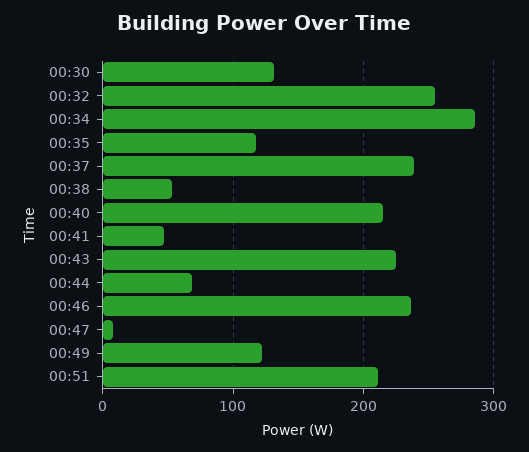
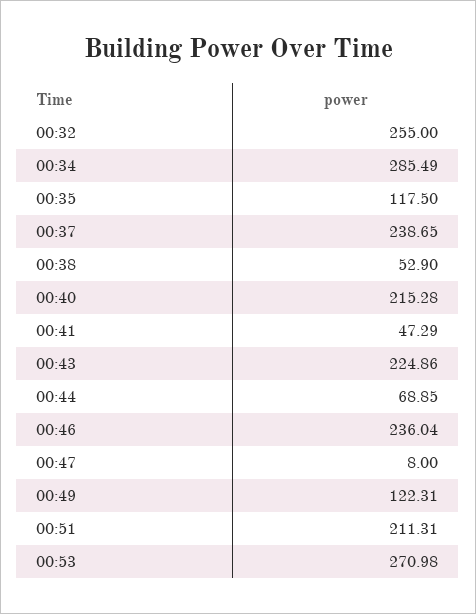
00:30: 130 -> none
00:53: none -> 270.98

